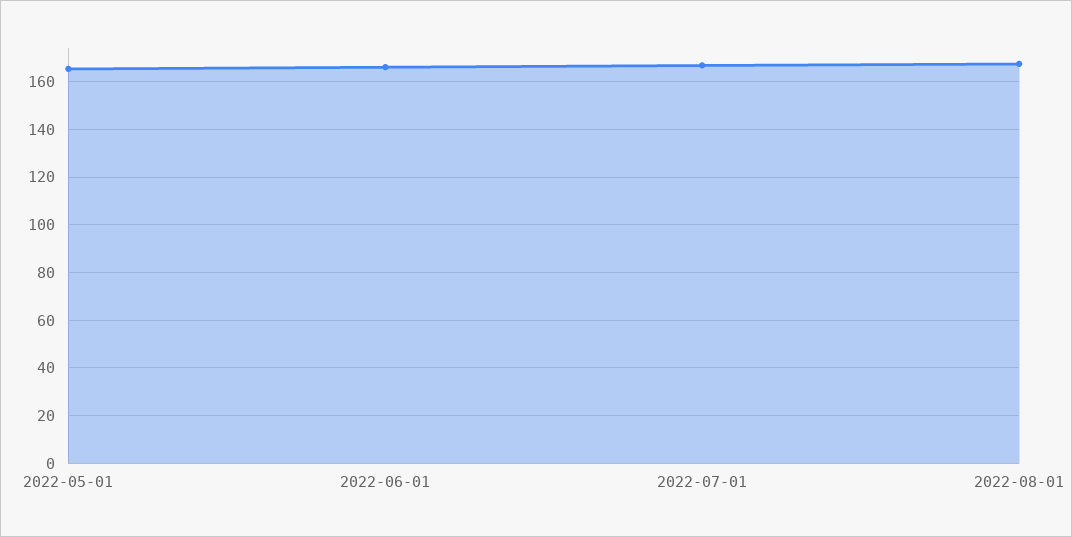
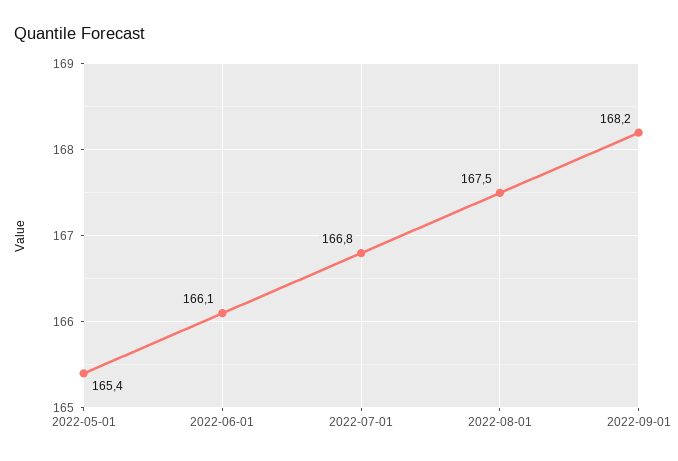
2022-09-01: none -> 168.2

